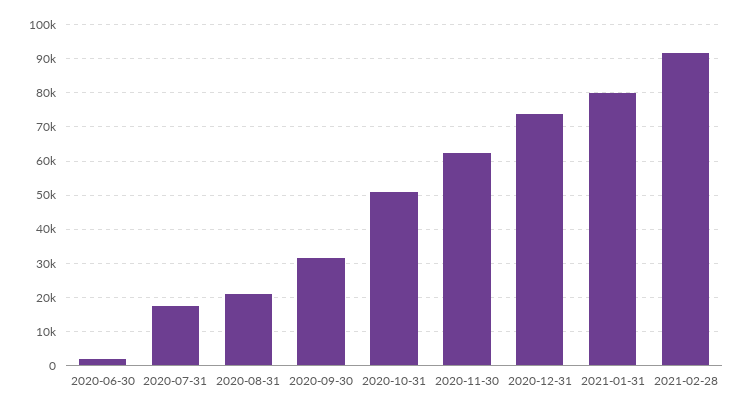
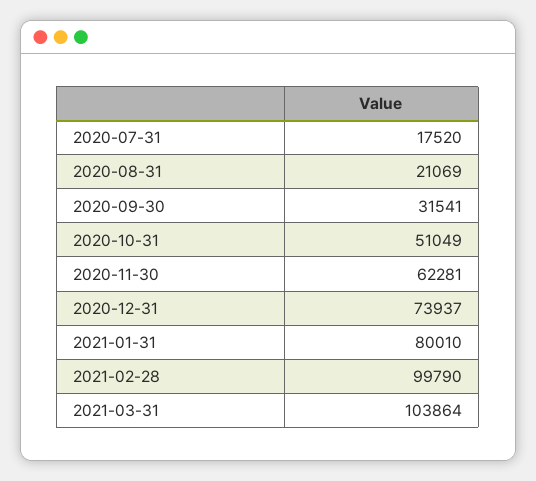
2020-06-30: 2000 -> none
2021-02-28: 92000 -> 99790
2021-03-31: none -> 103864

